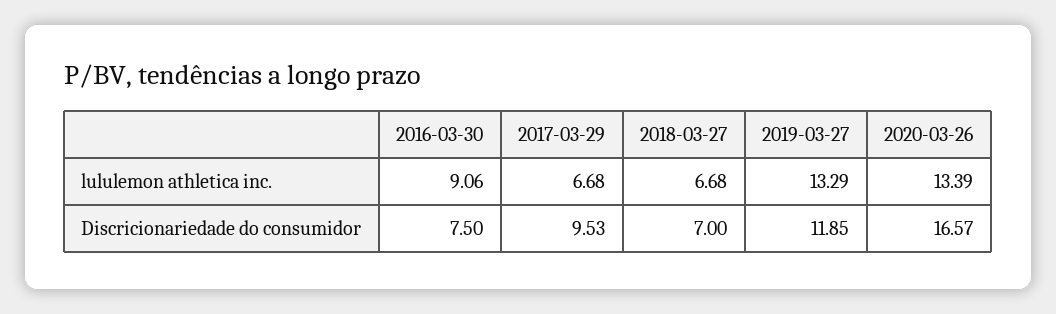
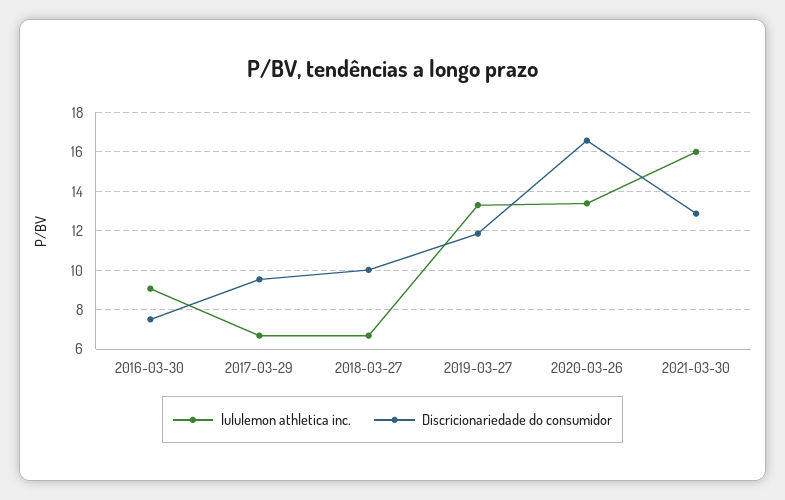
Discricionariedade do consumidor, 2018-03-27: 7 -> 10
lululemon athletica inc., 2021-03-30: none -> 16
Discricionariedade do consumidor, 2021-03-30: none -> 13

